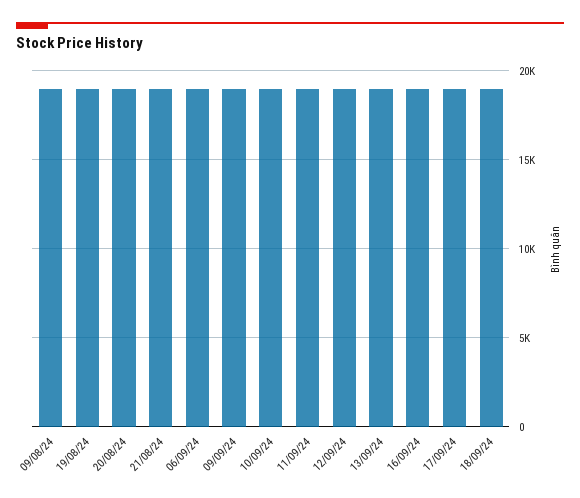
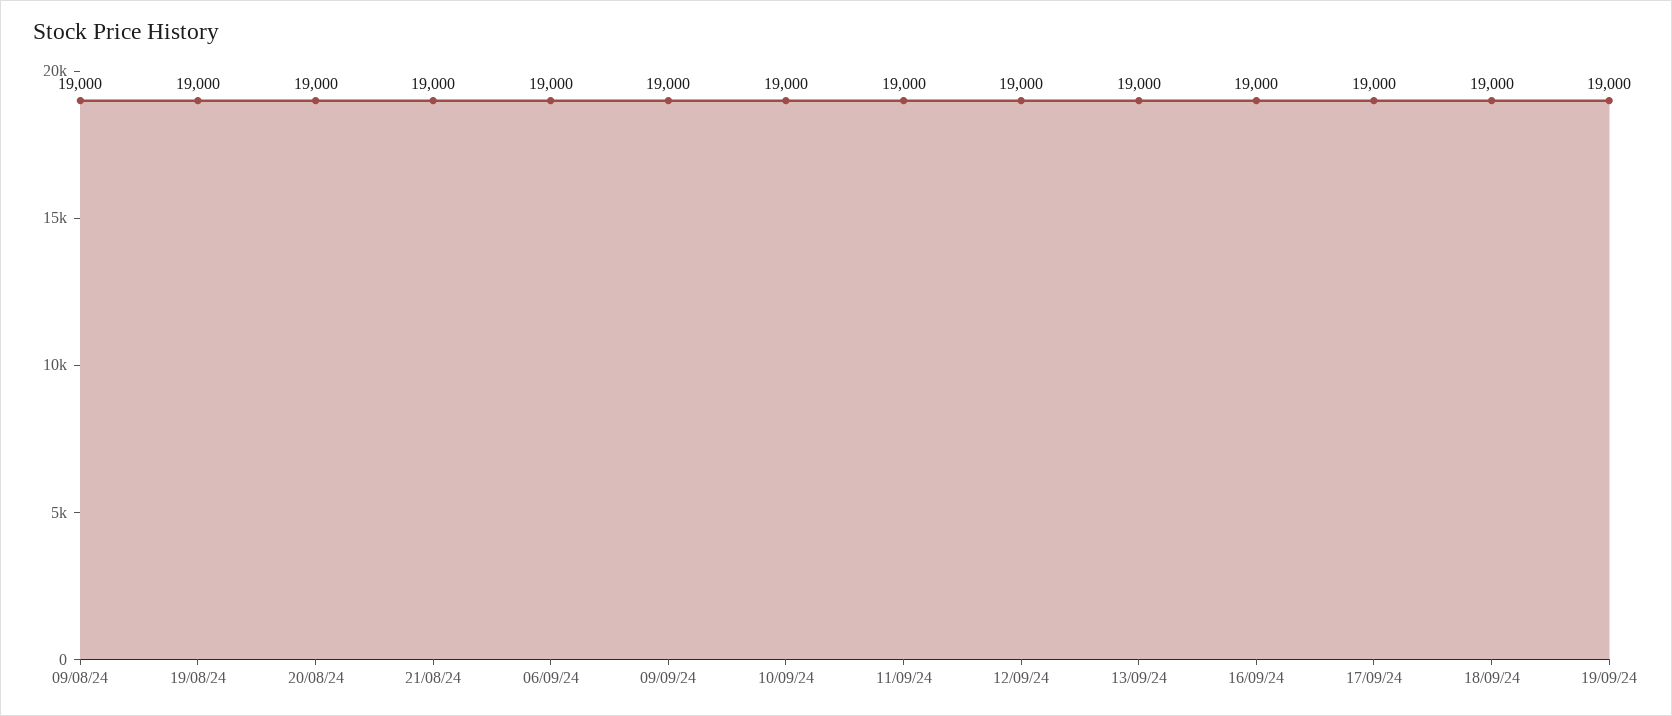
19/09/24: none -> 19000

